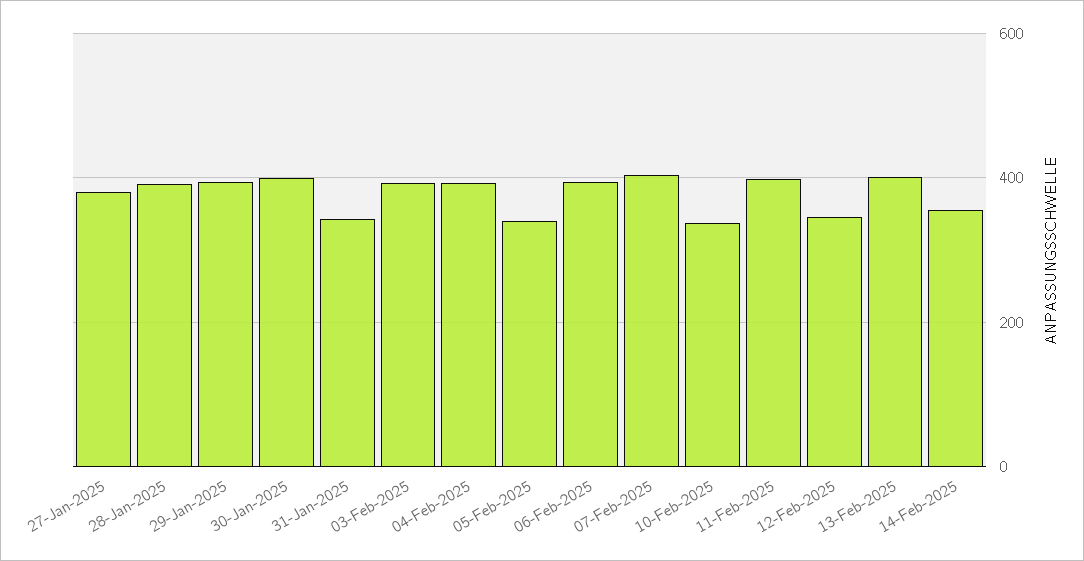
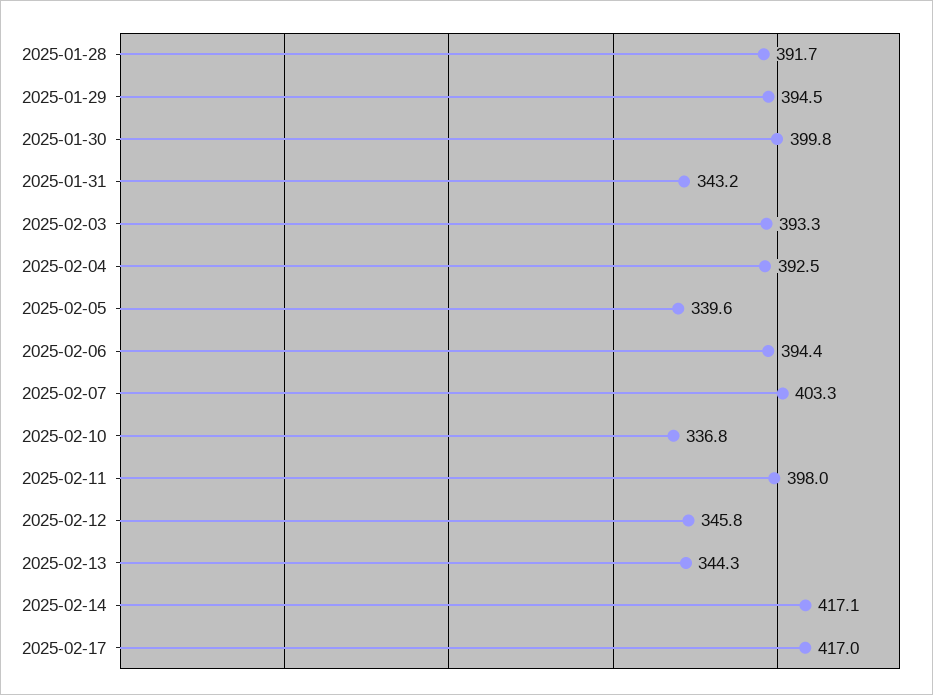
27-Jan-2025: 380 -> none
13-Feb-2025: 400 -> 344.3
14-Feb-2025: 360 -> 417.1
2025-02-17: none -> 417

